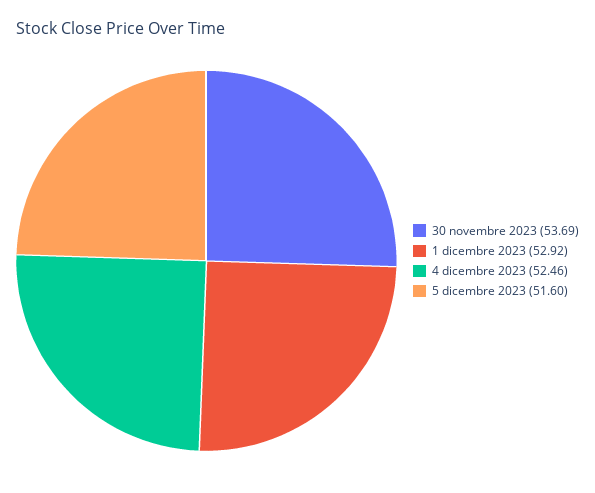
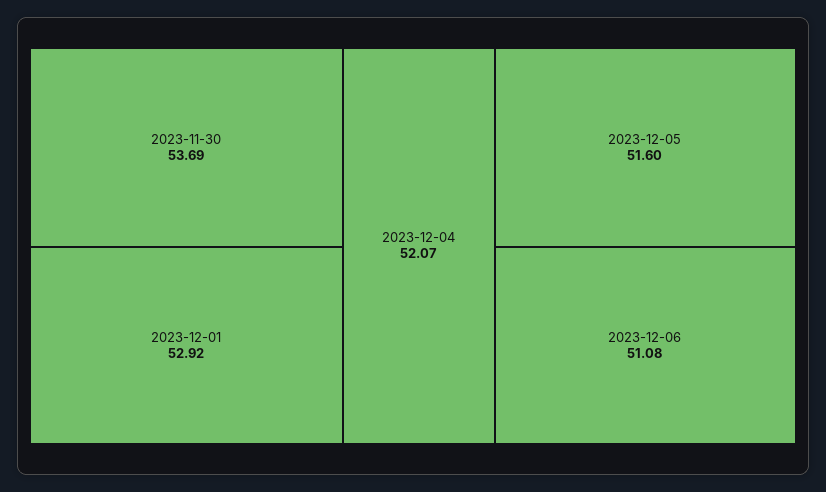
4 dicembre 2023: 52.46 -> 52.07
2023-12-06: none -> 51.08

